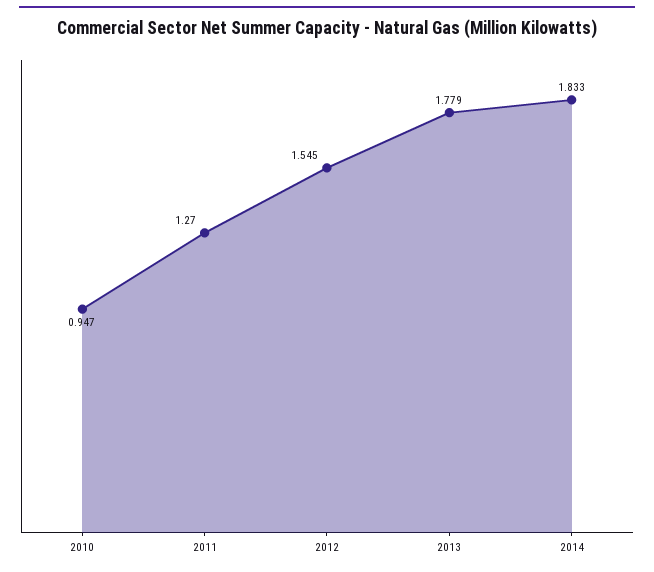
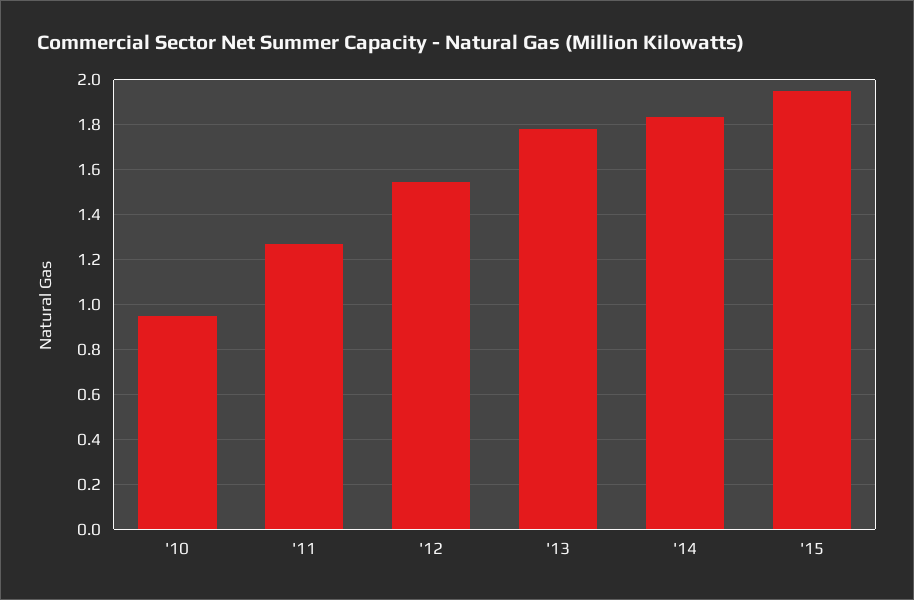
'15: none -> 1.95

